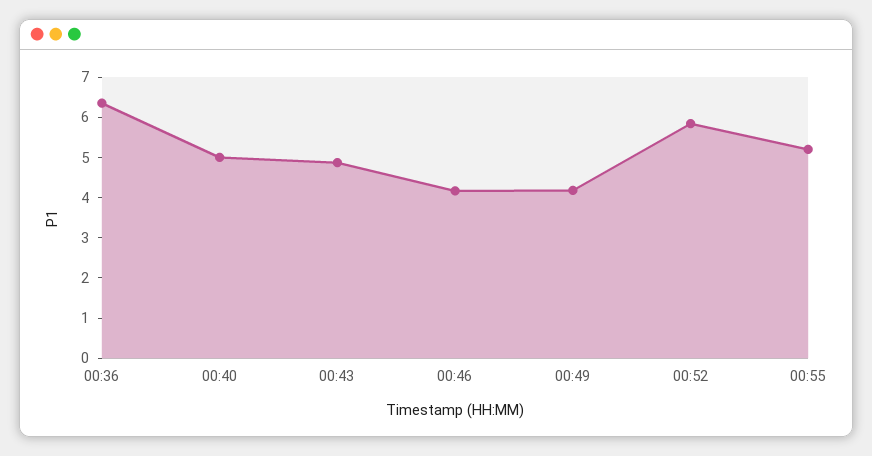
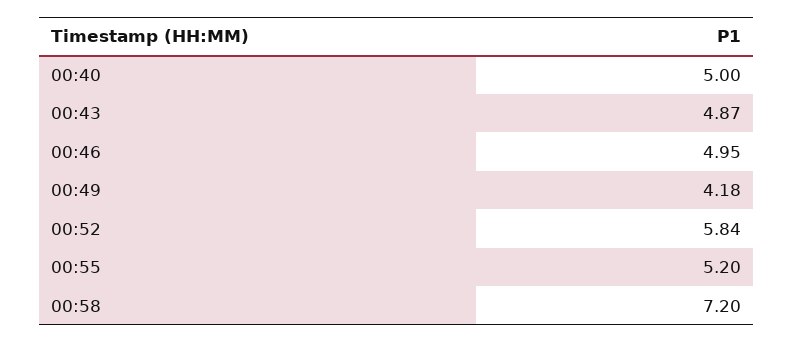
00:36: 6.4 -> none
00:46: 4.2 -> 4.95
00:58: none -> 7.2

